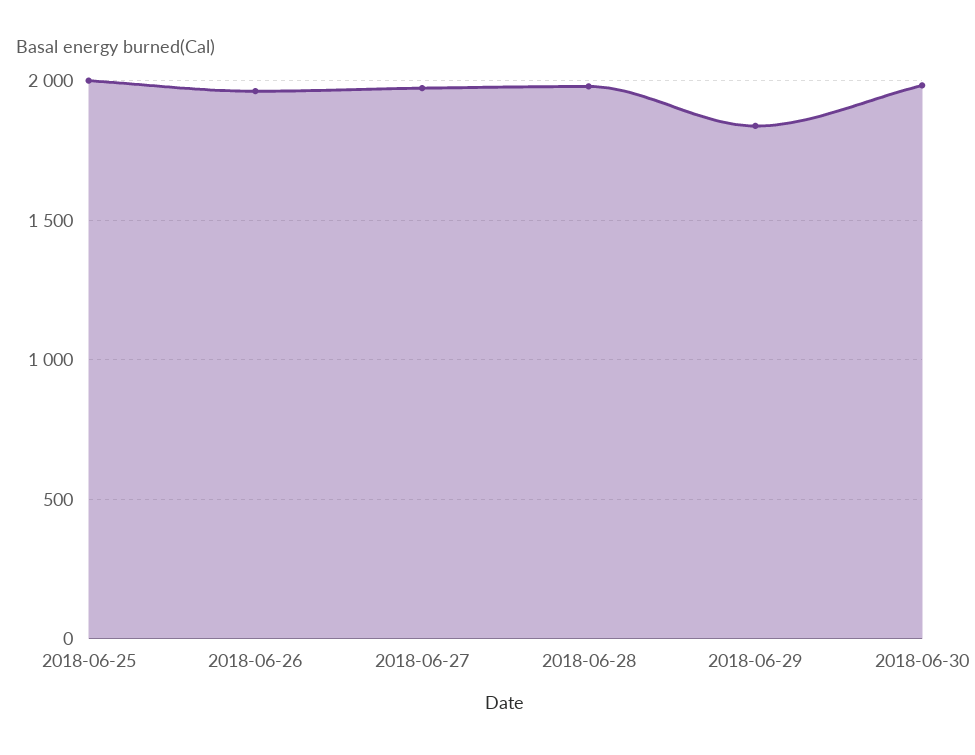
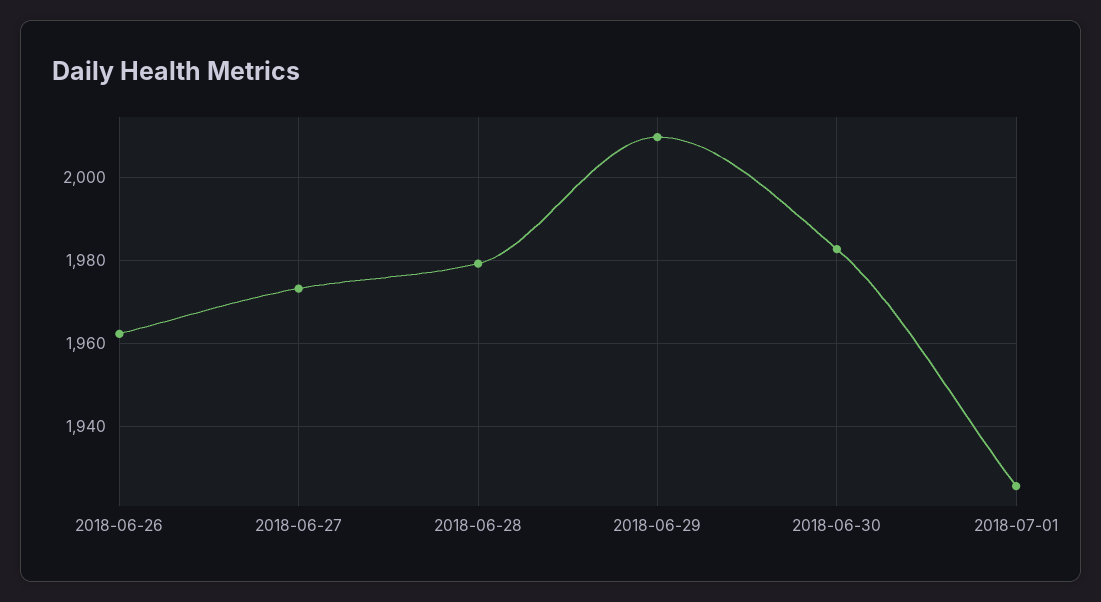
2018-06-25: 2000 -> none
2018-06-29: 1850 -> 2010
2018-07-01: none -> 1926

